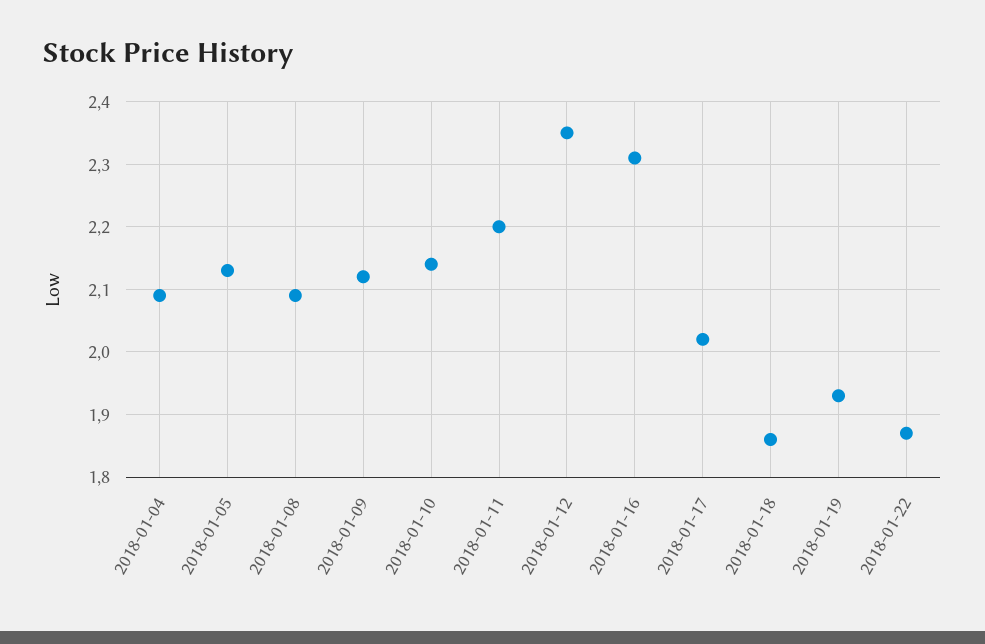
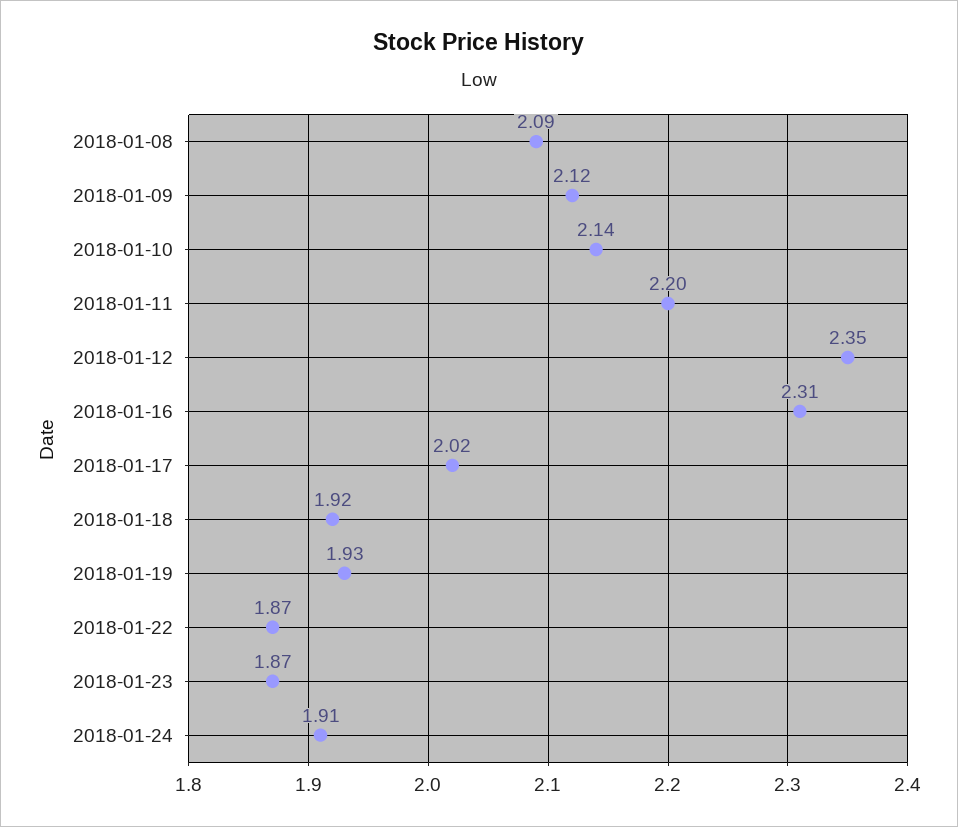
2018-01-04: 2.09 -> none
2018-01-05: 2.13 -> none
2018-01-18: 1.86 -> 1.92
2018-01-23: none -> 1.87
2018-01-24: none -> 1.91

